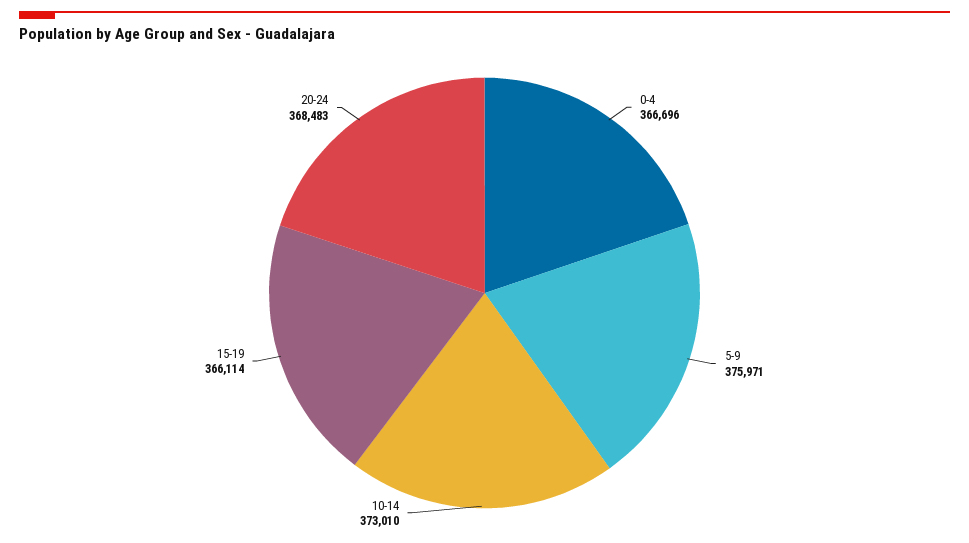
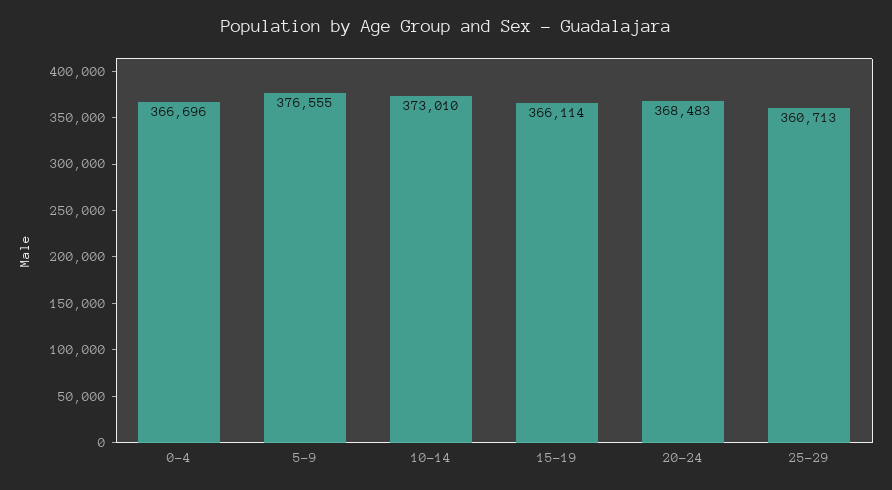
5-9: 375971 -> 376555
25-29: none -> 360713

